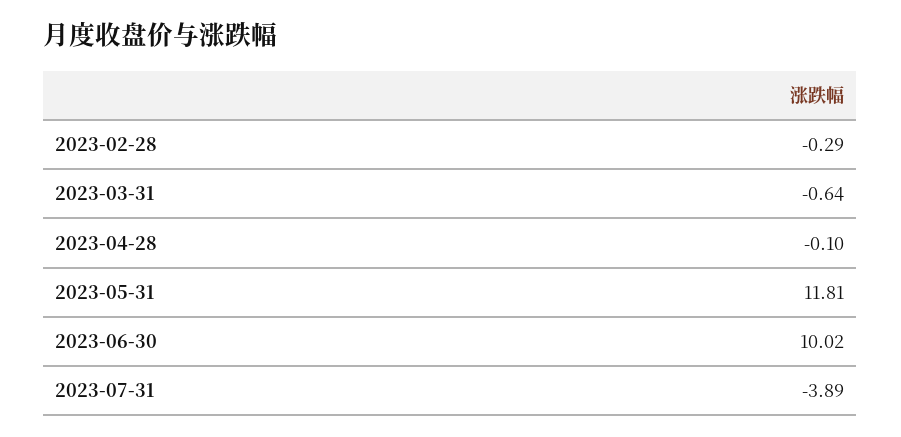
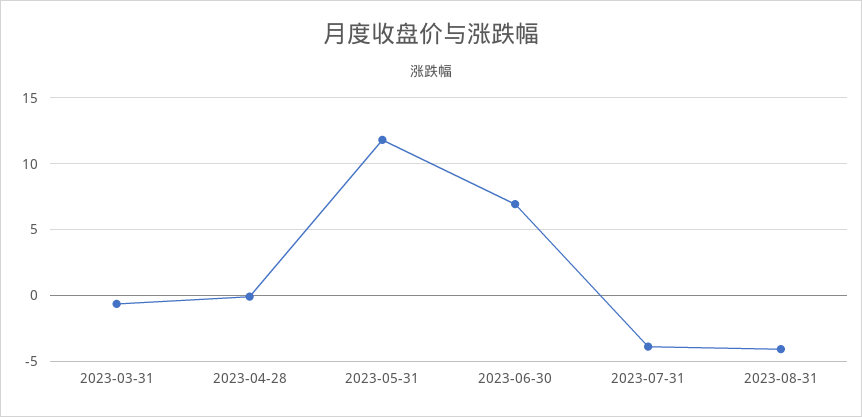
2023-02-28: -0.29 -> none
2023-06-30: 10.02 -> 7
2023-08-31: none -> -4

